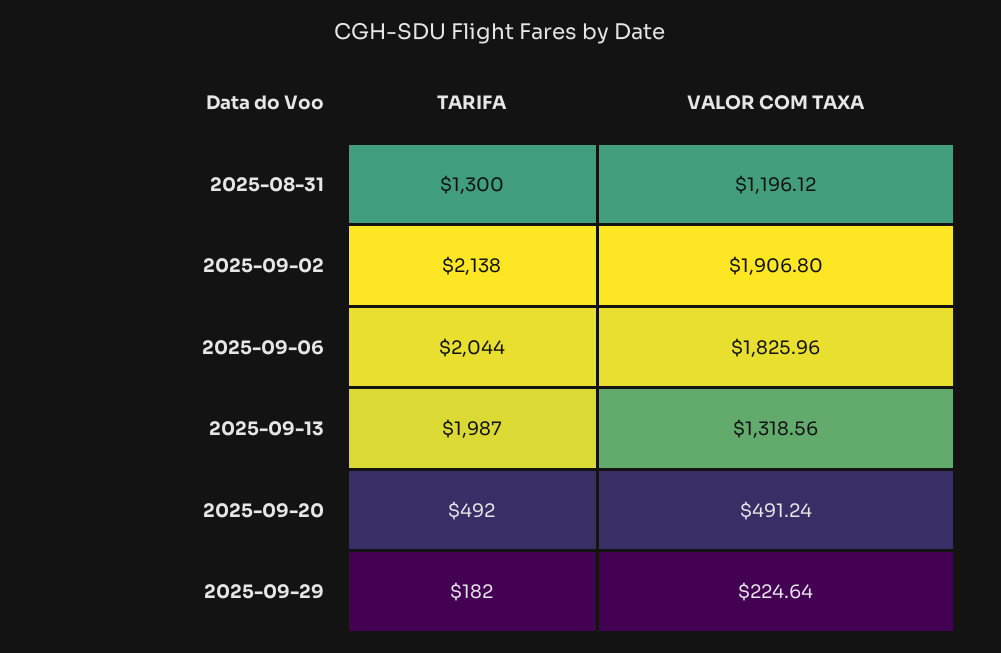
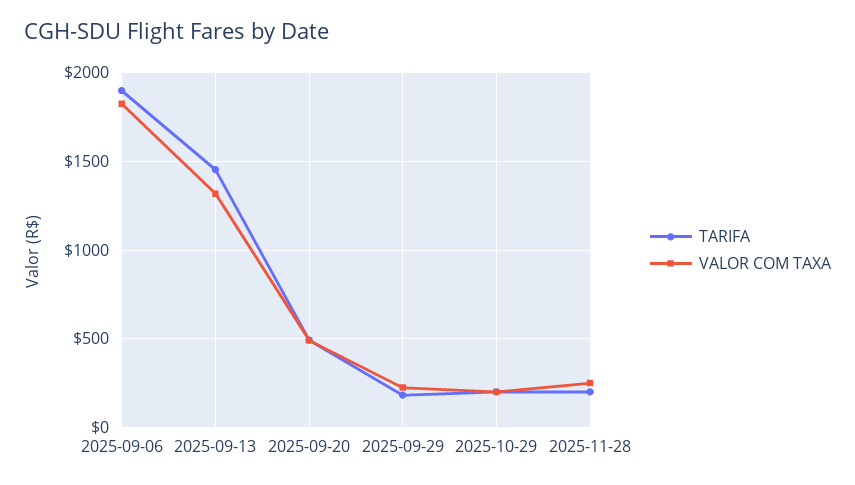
TARIFA, 2025-08-31: 1300 -> none
VALOR COM TAXA, 2025-08-31: 1196.12 -> none
TARIFA, 2025-09-02: 2138 -> none
VALOR COM TAXA, 2025-09-02: 1906.8 -> none
TARIFA, 2025-09-06: 2044 -> 1900
TARIFA, 2025-09-13: 1987 -> 1450
TARIFA, 2025-10-29: none -> 200
VALOR COM TAXA, 2025-10-29: none -> 200
TARIFA, 2025-11-28: none -> 200
VALOR COM TAXA, 2025-11-28: none -> 250

